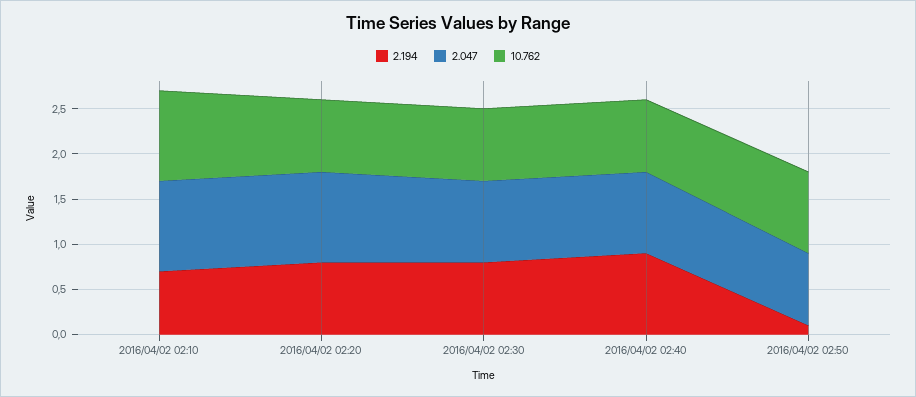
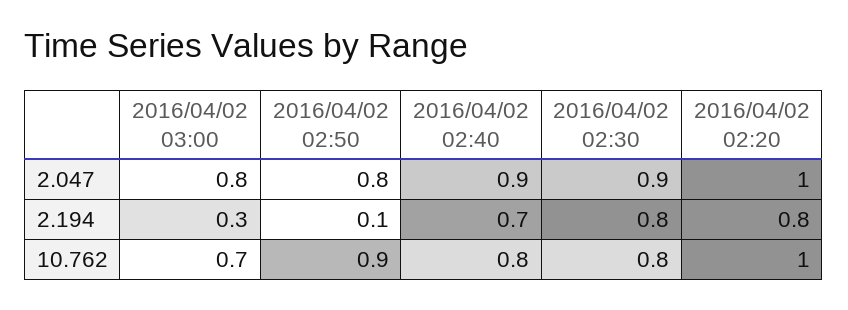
2.194, 2016/04/02 02:10: 0.7 -> none
2.047, 2016/04/02 02:10: 1 -> none
10.762, 2016/04/02 02:10: 1 -> none
10.762, 2016/04/02 02:20: 0.8 -> 1
2.194, 2016/04/02 02:40: 0.9 -> 0.7
2.047, 2016/04/02 03:00: none -> 0.8
2.194, 2016/04/02 03:00: none -> 0.3
10.762, 2016/04/02 03:00: none -> 0.7

